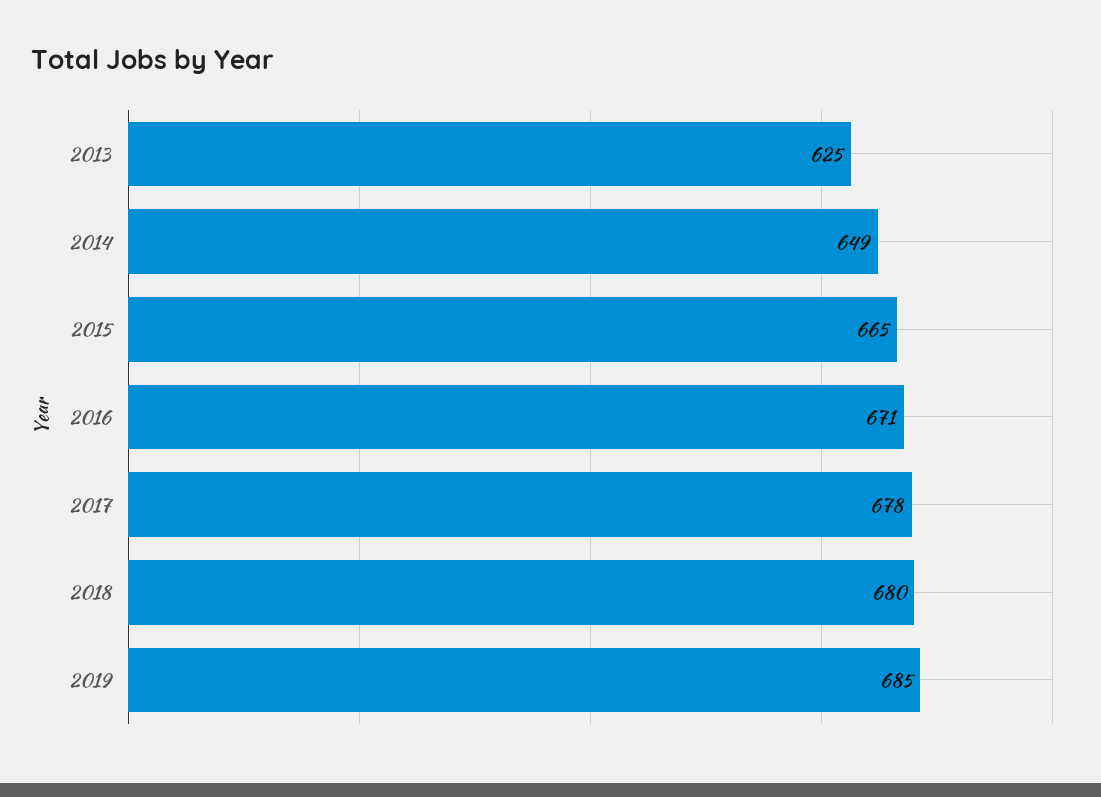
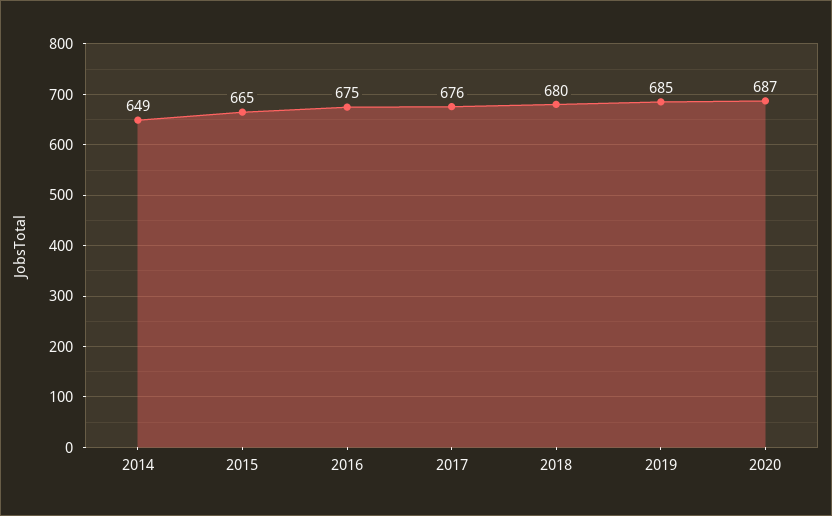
2013: 625 -> none
2016: 671 -> 675
2017: 678 -> 676
2020: none -> 687

